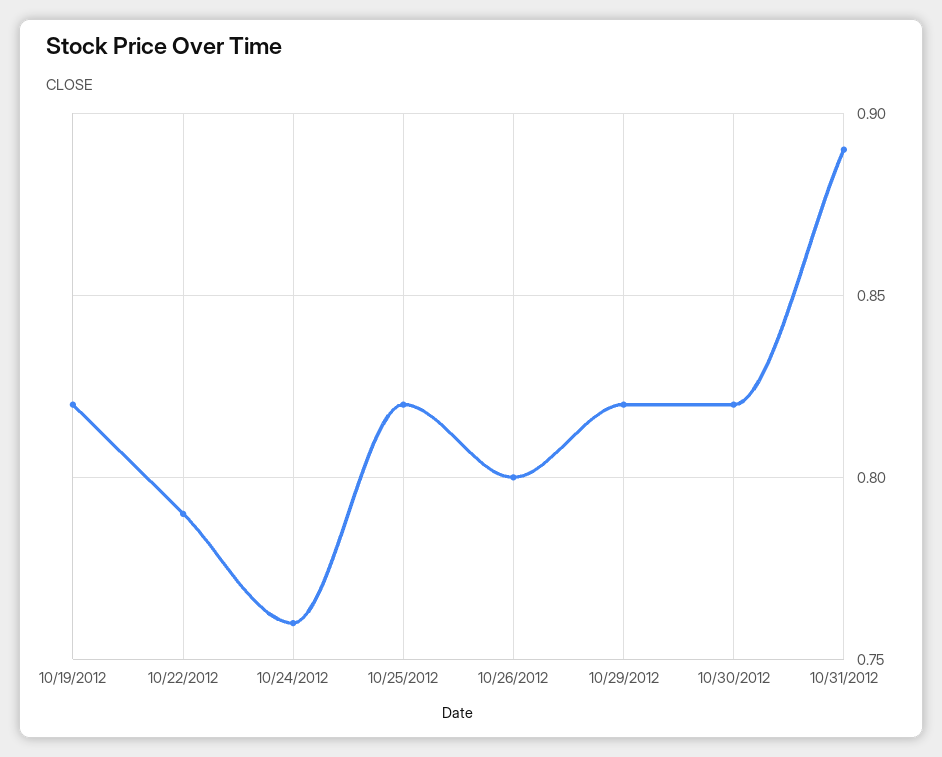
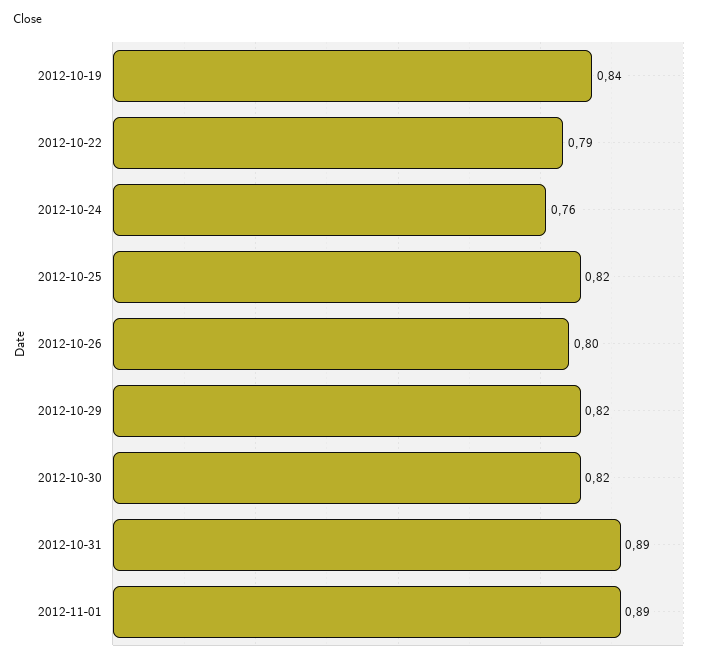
10/19/2012: 0.82 -> 0.84
2012-11-01: none -> 0.89

